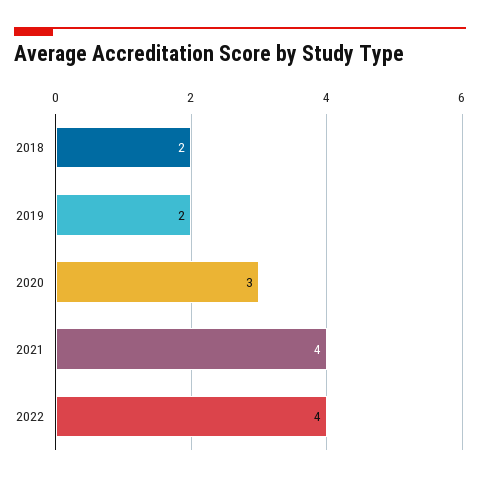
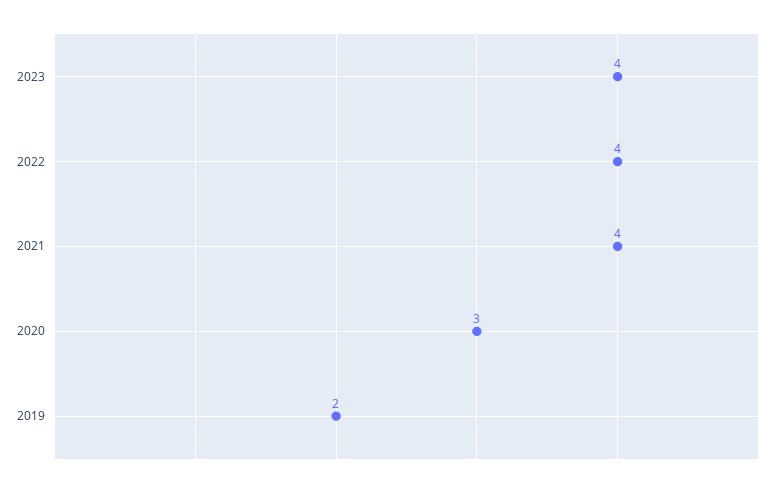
2018: 2 -> none
2023: none -> 4

